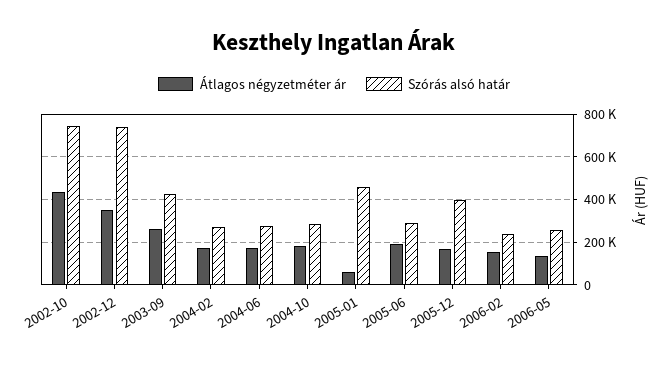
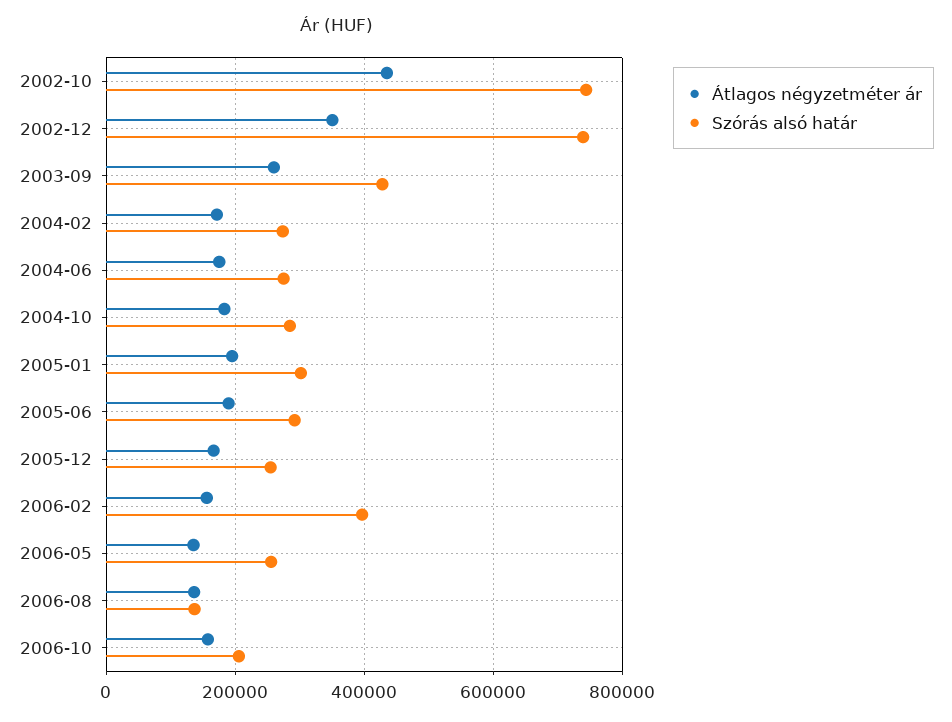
Átlagos négyzetméter ár, 2005-01: 50000 -> 200000
Szórás alsó határ, 2005-01: 450000 -> 300000
Szórás alsó határ, 2005-12: 400000 -> 260000
Szórás alsó határ, 2006-02: 250000 -> 400000
Átlagos négyzetméter ár, 2006-08: none -> 140000
Szórás alsó határ, 2006-08: none -> 140000
Átlagos négyzetméter ár, 2006-10: none -> 160000
Szórás alsó határ, 2006-10: none -> 200000

